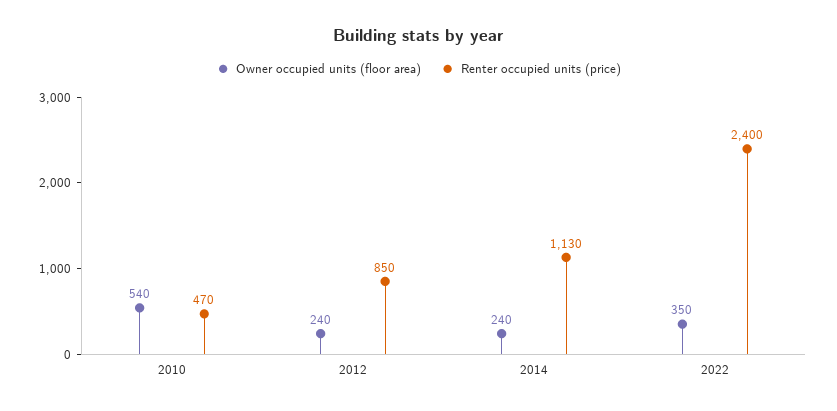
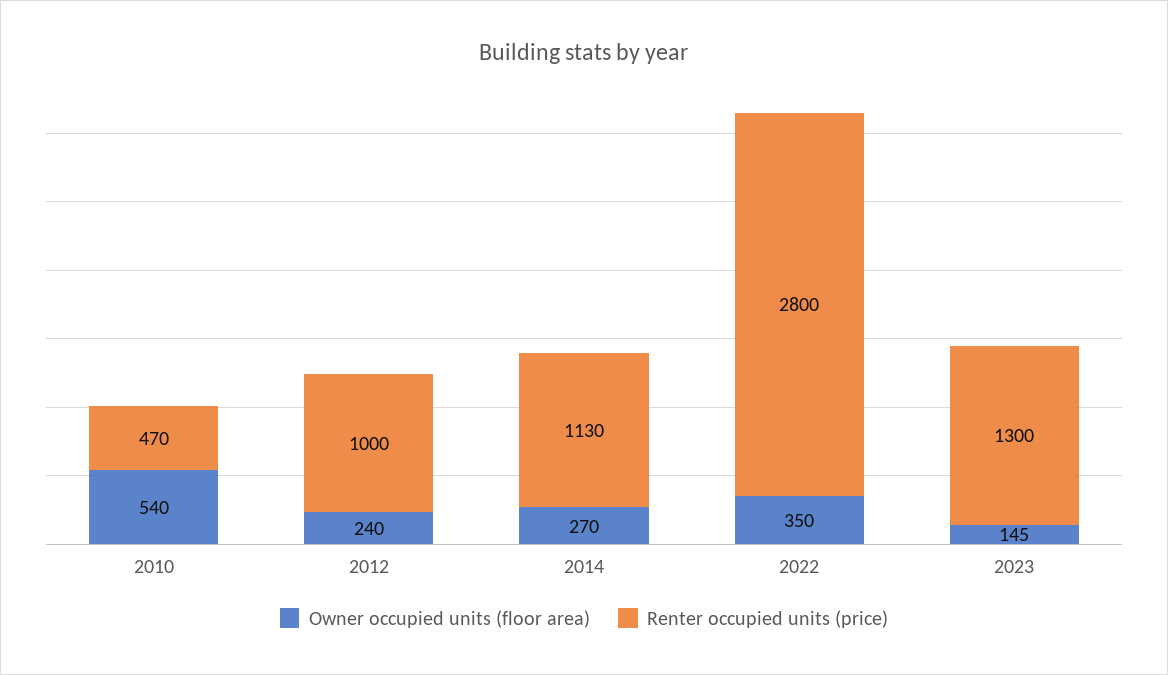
Renter occupied units (price), 2012: 850 -> 1000
Owner occupied units (floor area), 2014: 240 -> 270
Renter occupied units (price), 2022: 2400 -> 2800
Owner occupied units (floor area), 2023: none -> 145
Renter occupied units (price), 2023: none -> 1300

